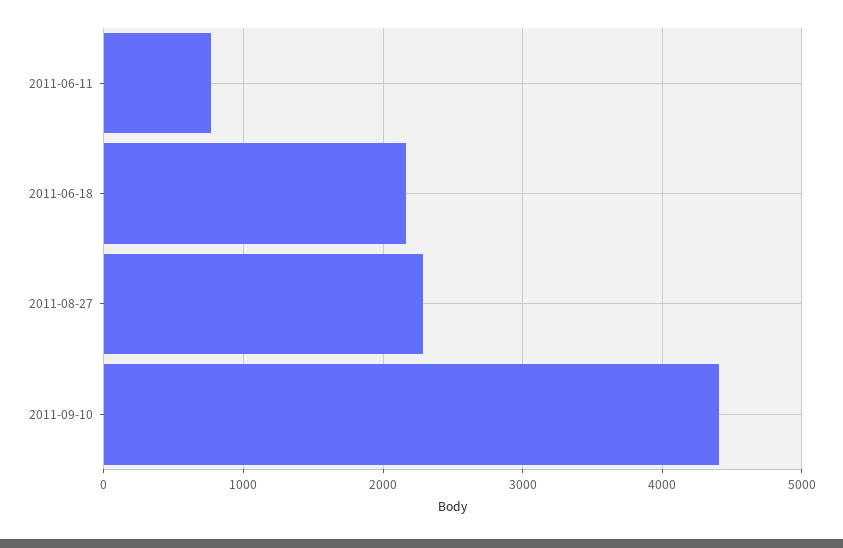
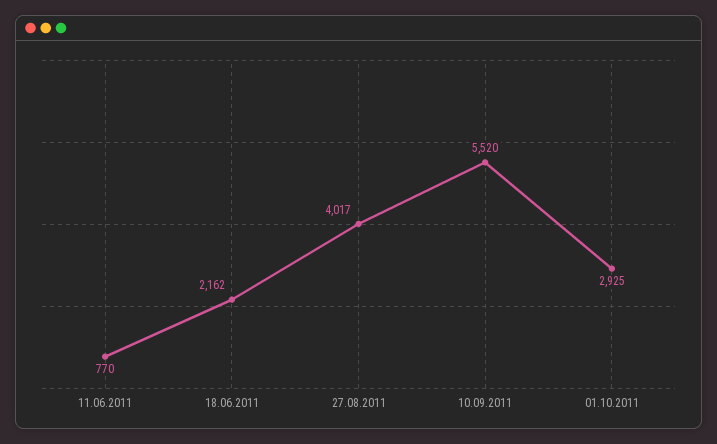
2011-08-27: 2300 -> 4017
2011-09-10: 4400 -> 5520
01.10.2011: none -> 2925

